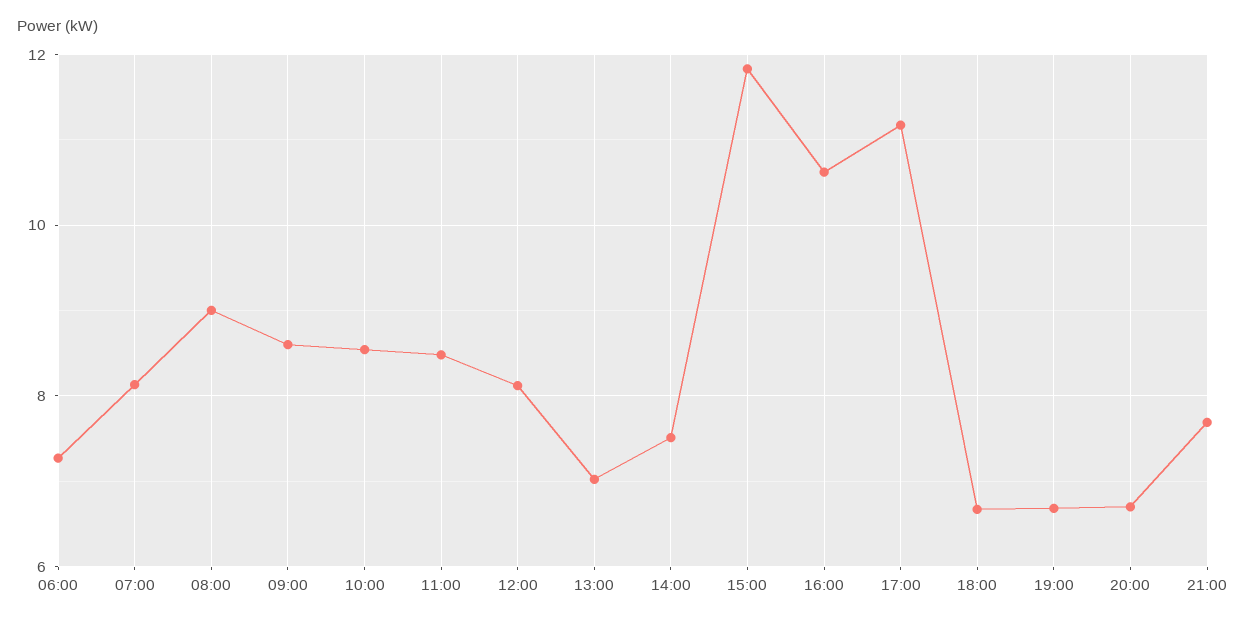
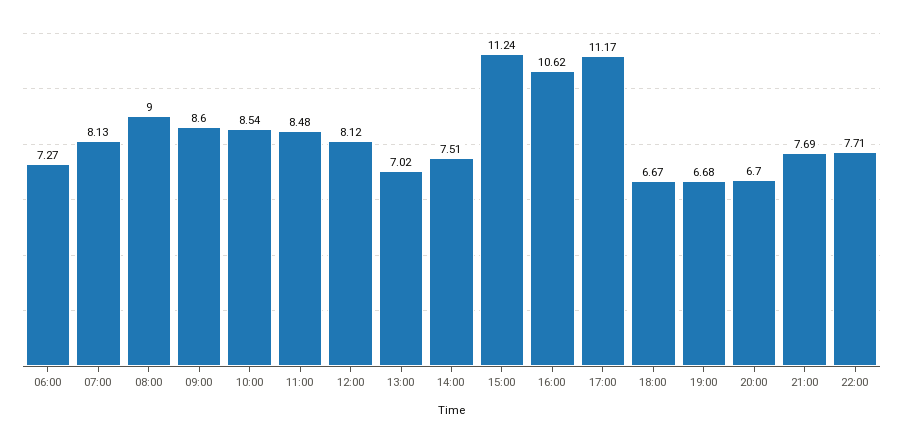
15:00: 11.8 -> 11.24
22:00: none -> 7.71

